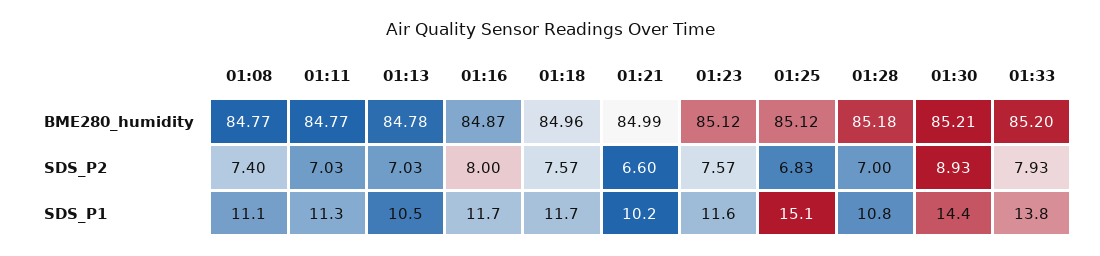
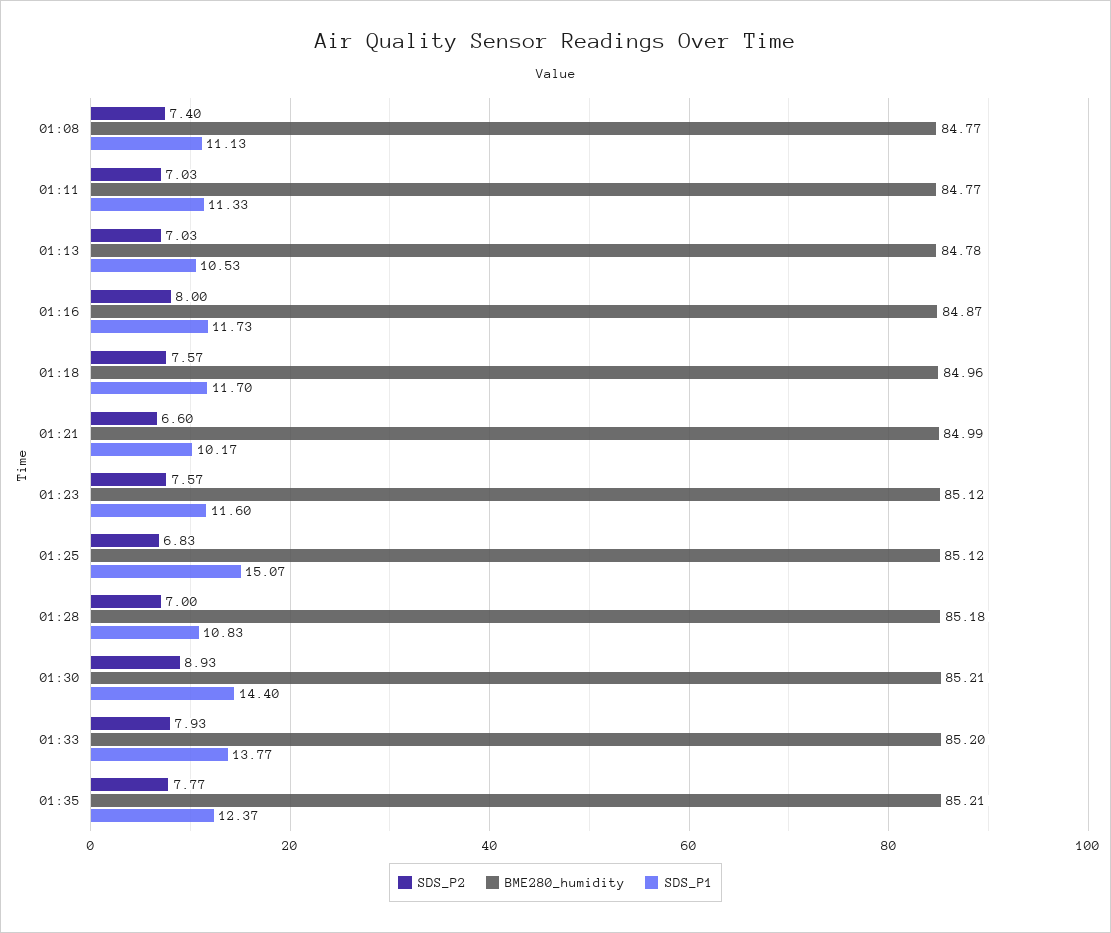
SDS_P2, 01:35: none -> 7.77
BME280_humidity, 01:35: none -> 85.21
SDS_P1, 01:35: none -> 12.37

